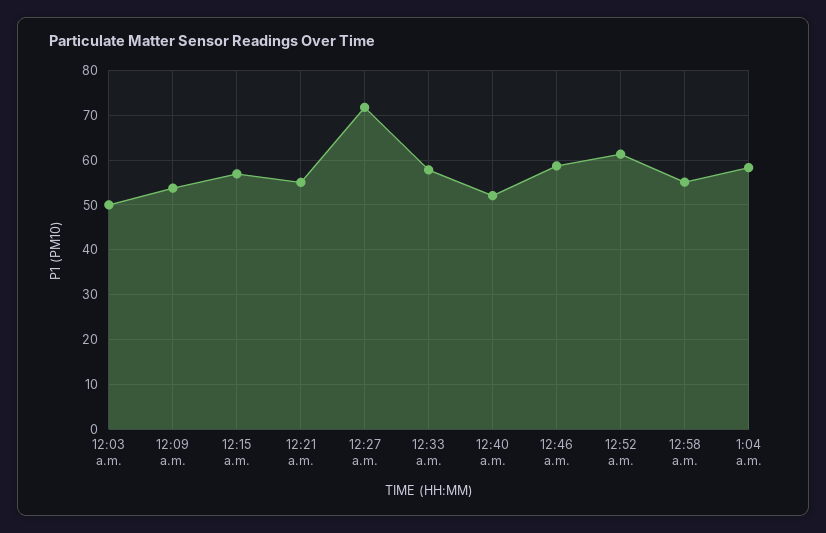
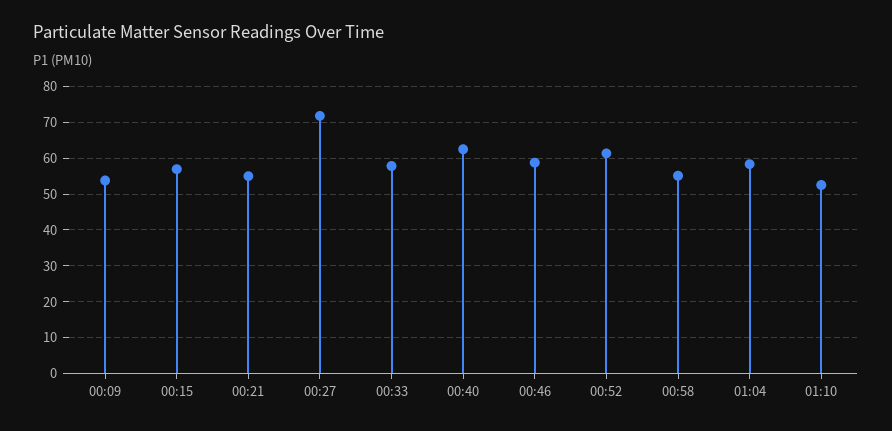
12:03 a.m.: 50 -> none
12:40 a.m.: 52 -> 62
01:10: none -> 52

